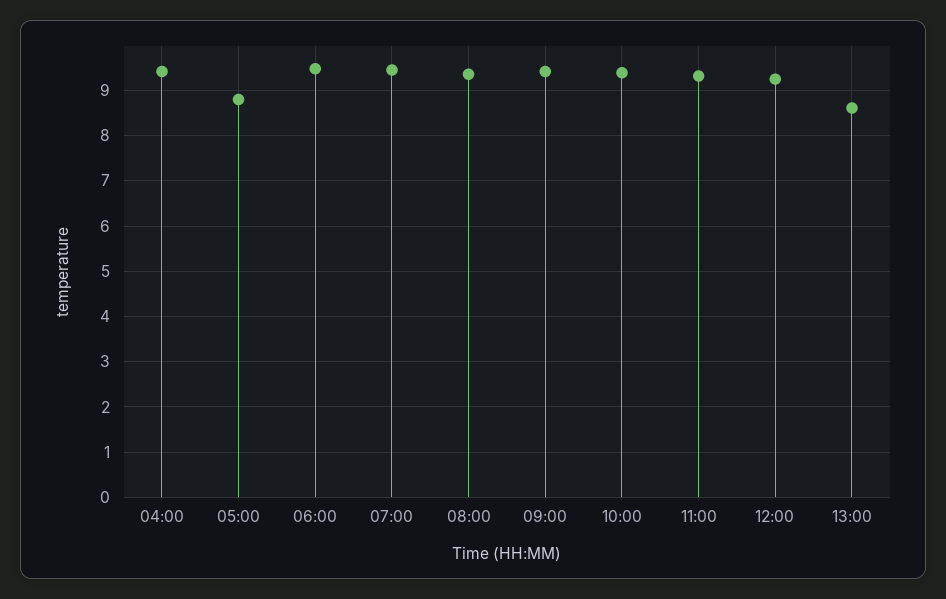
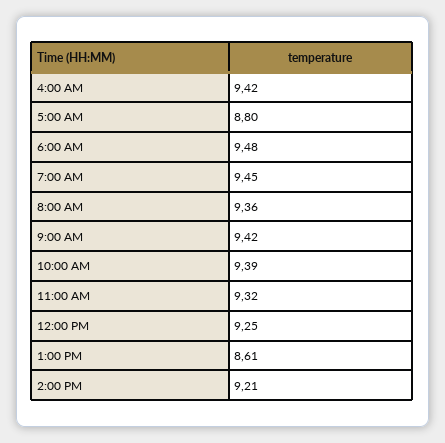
2:00 PM: none -> 9.21

